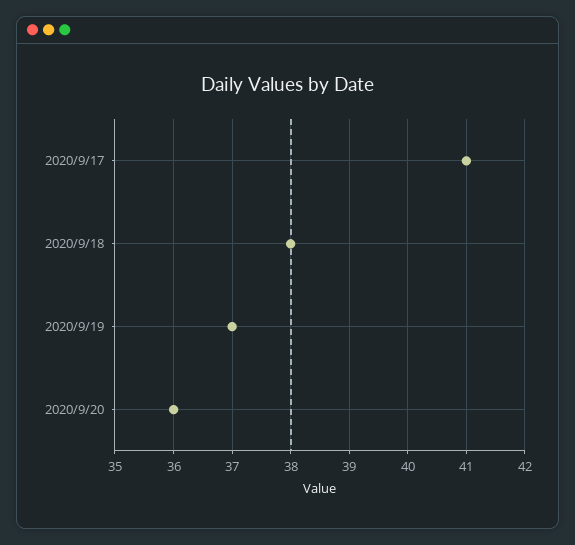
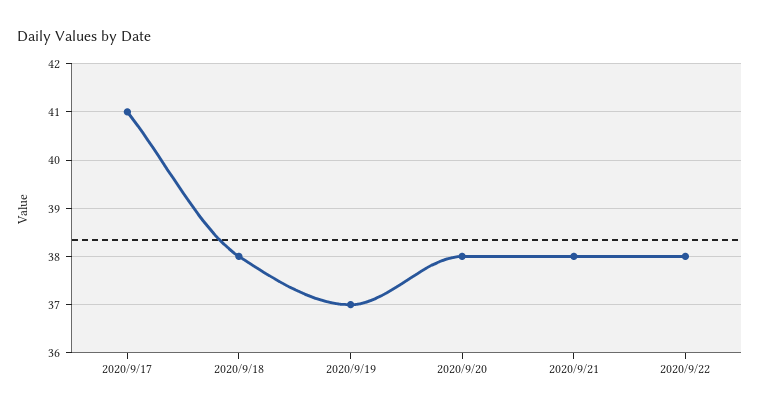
2020/9/20: 36 -> 38
2020/9/21: none -> 38
2020/9/22: none -> 38

